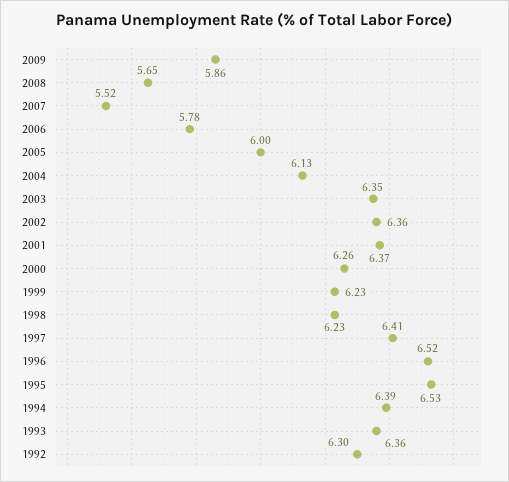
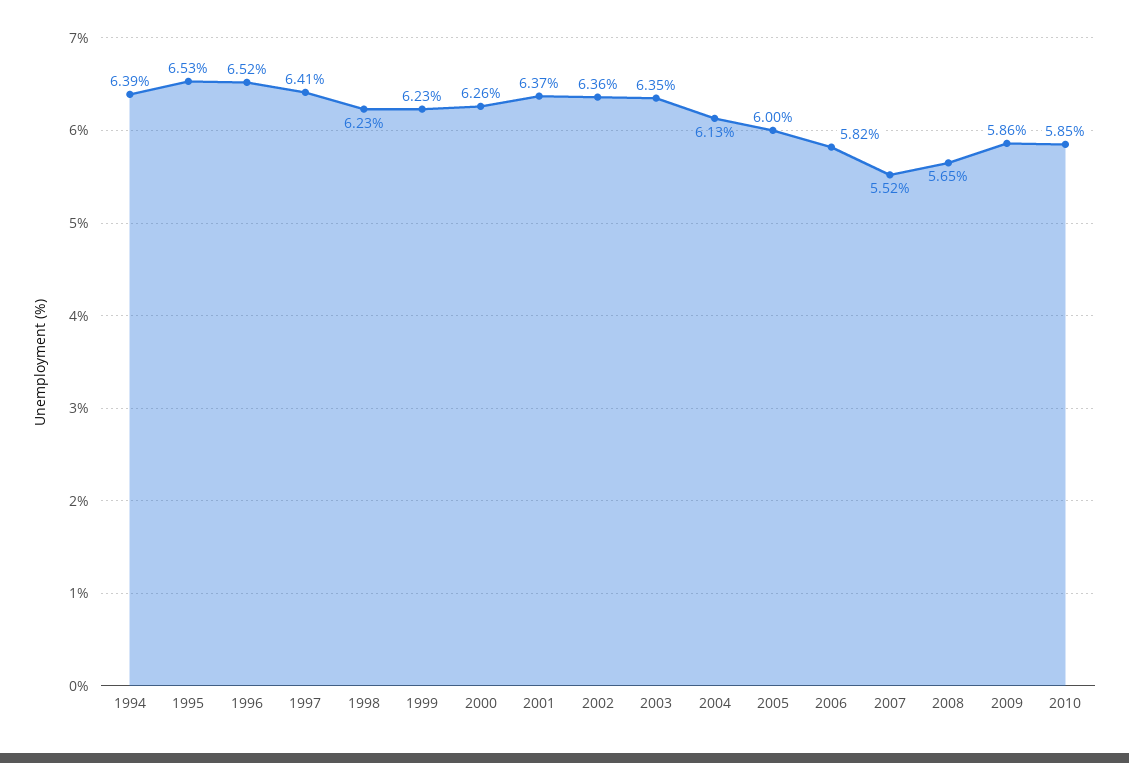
2006: 5.78 -> 5.82
1993: 6.36 -> none
1992: 6.3 -> none
2010: none -> 5.85

